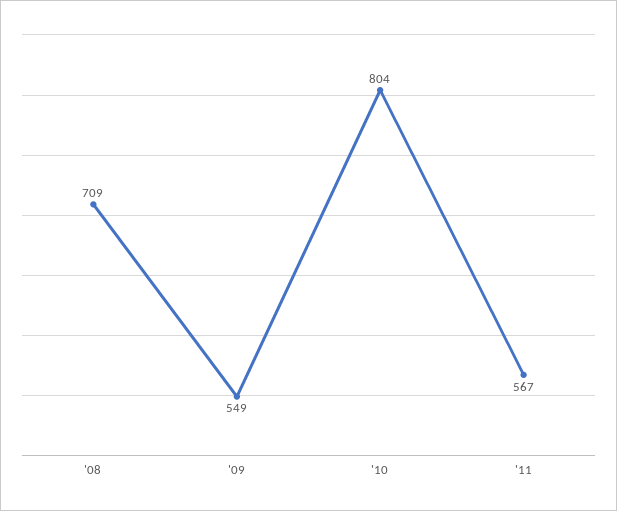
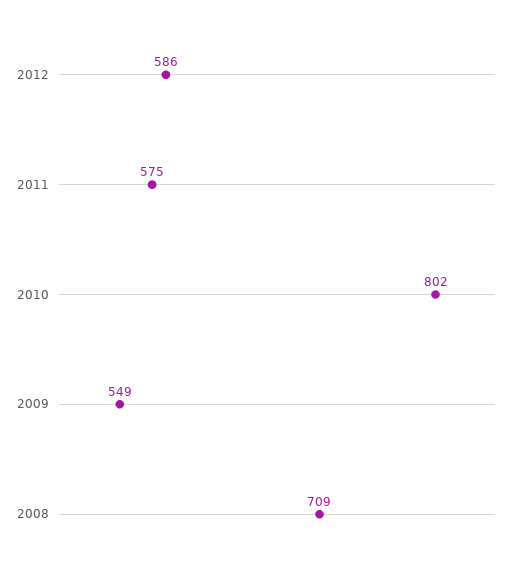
'10: 804 -> 802
'11: 567 -> 575
2012: none -> 586

